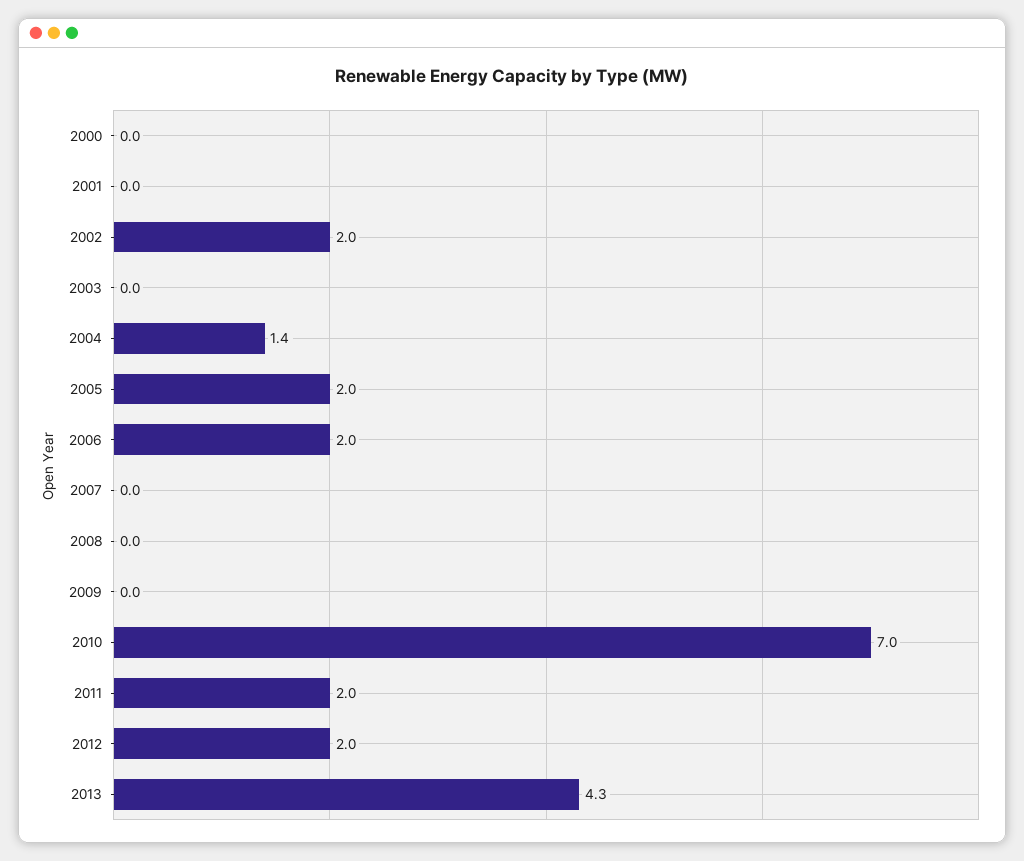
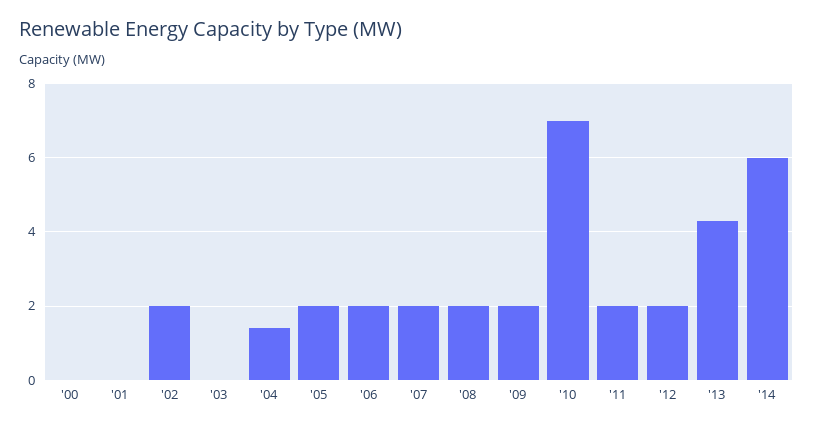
2007: 0 -> 2
2008: 0 -> 2
2009: 0 -> 2
'14: none -> 6

